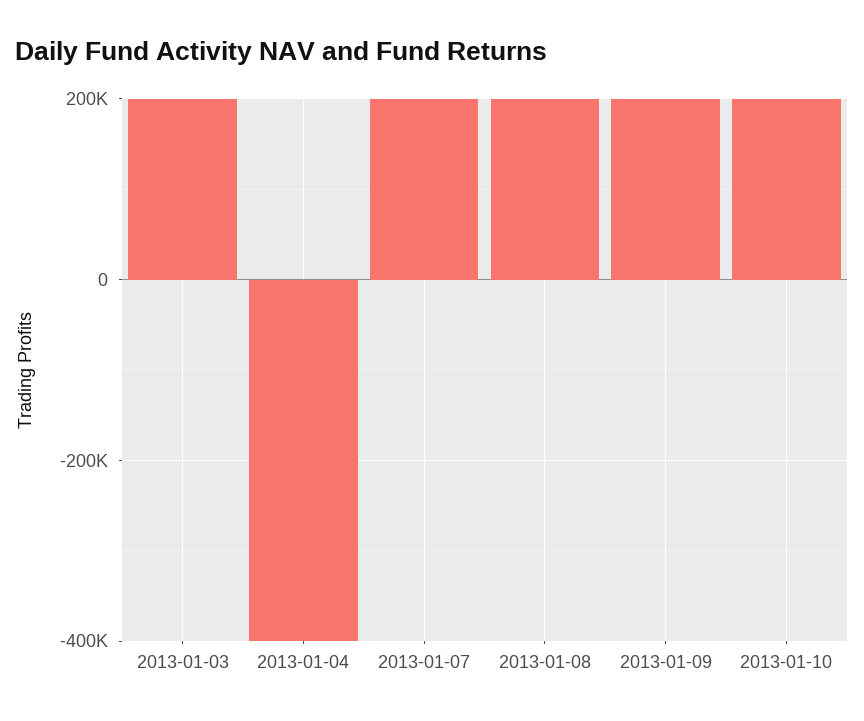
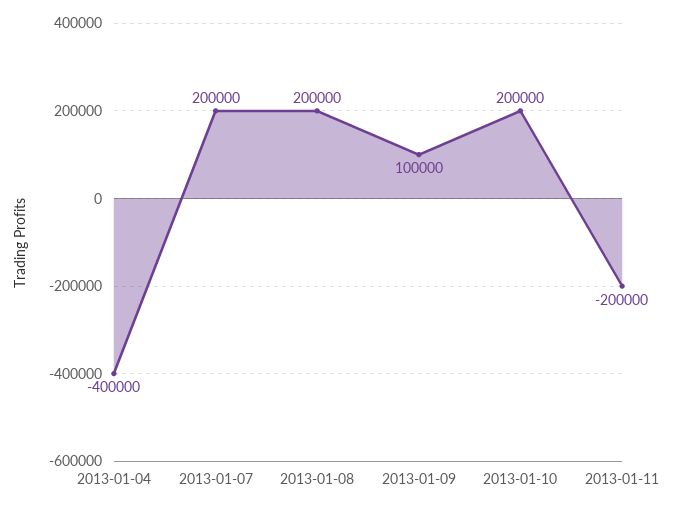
2013-01-03: 200000 -> none
2013-01-09: 200000 -> 100000
2013-01-11: none -> -200000

